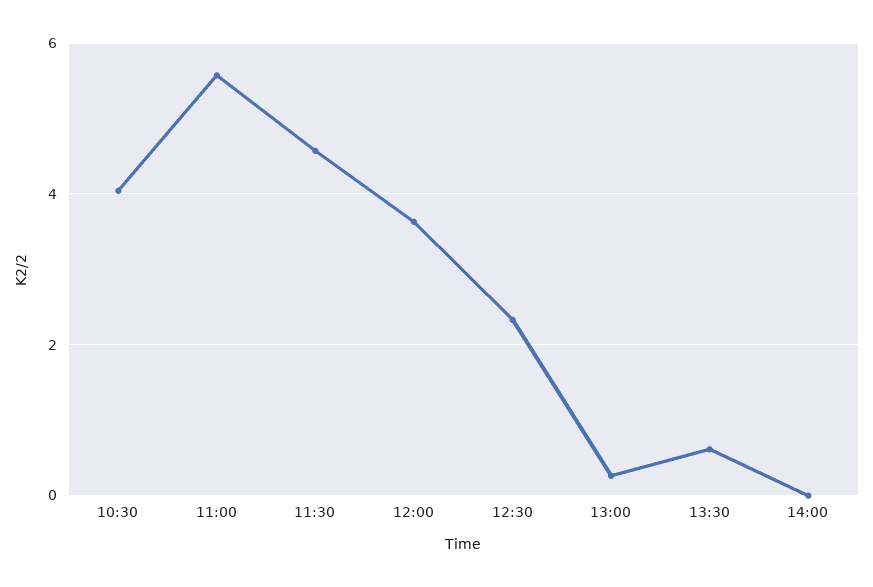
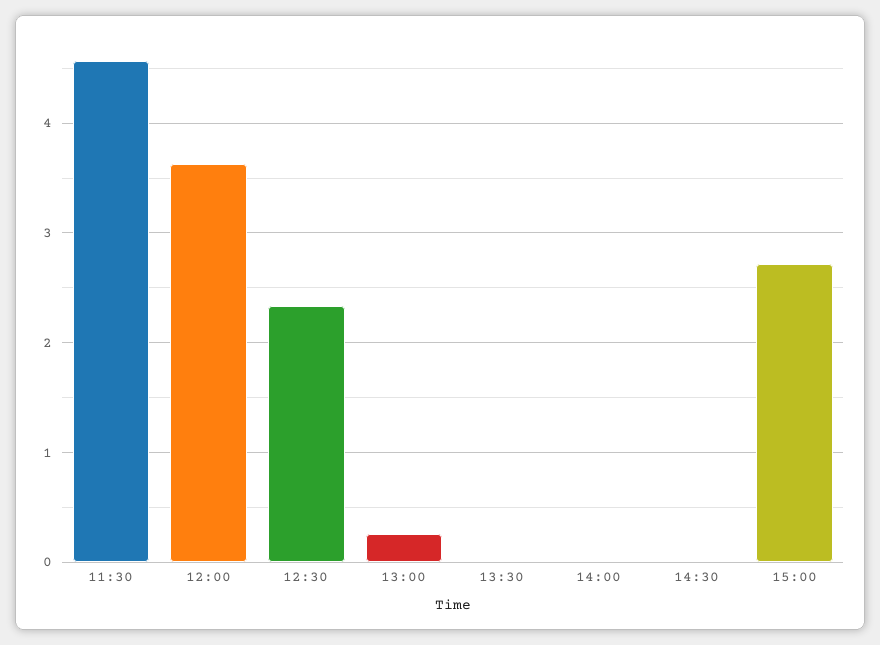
10:30: 4 -> none
11:00: 5.6 -> none
13:30: 0.6 -> 0
14:30: none -> 0
15:00: none -> 2.7

